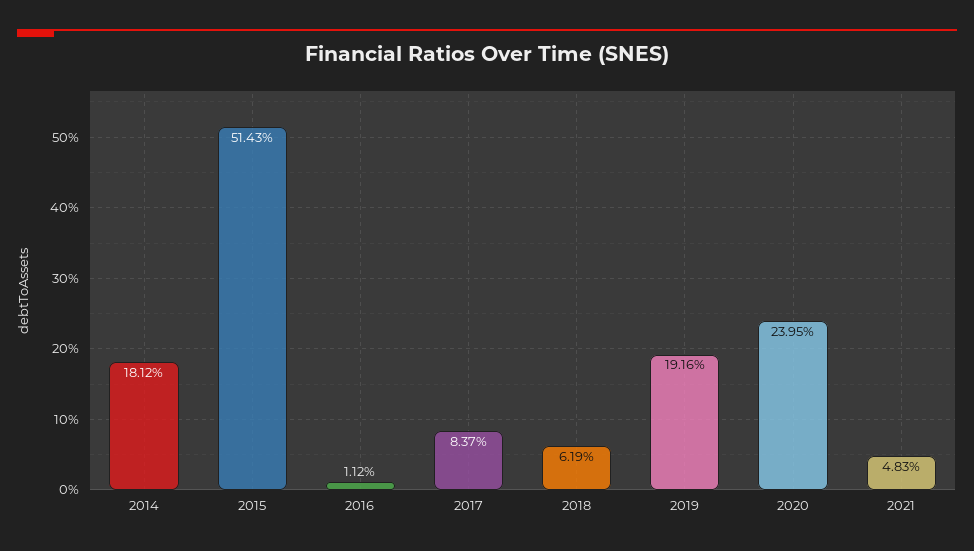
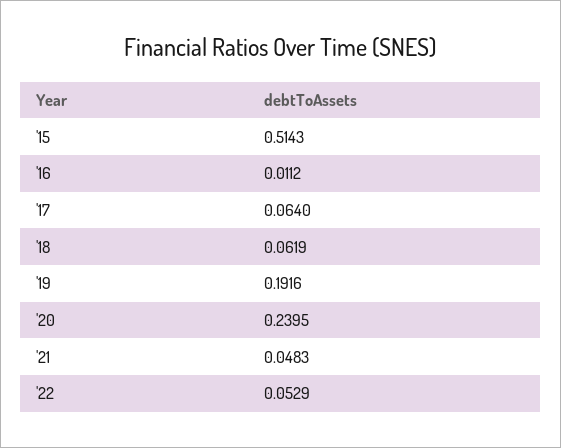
2014: 0.1812 -> none
2017: 0.0837 -> 0.064
'22: none -> 0.0529

